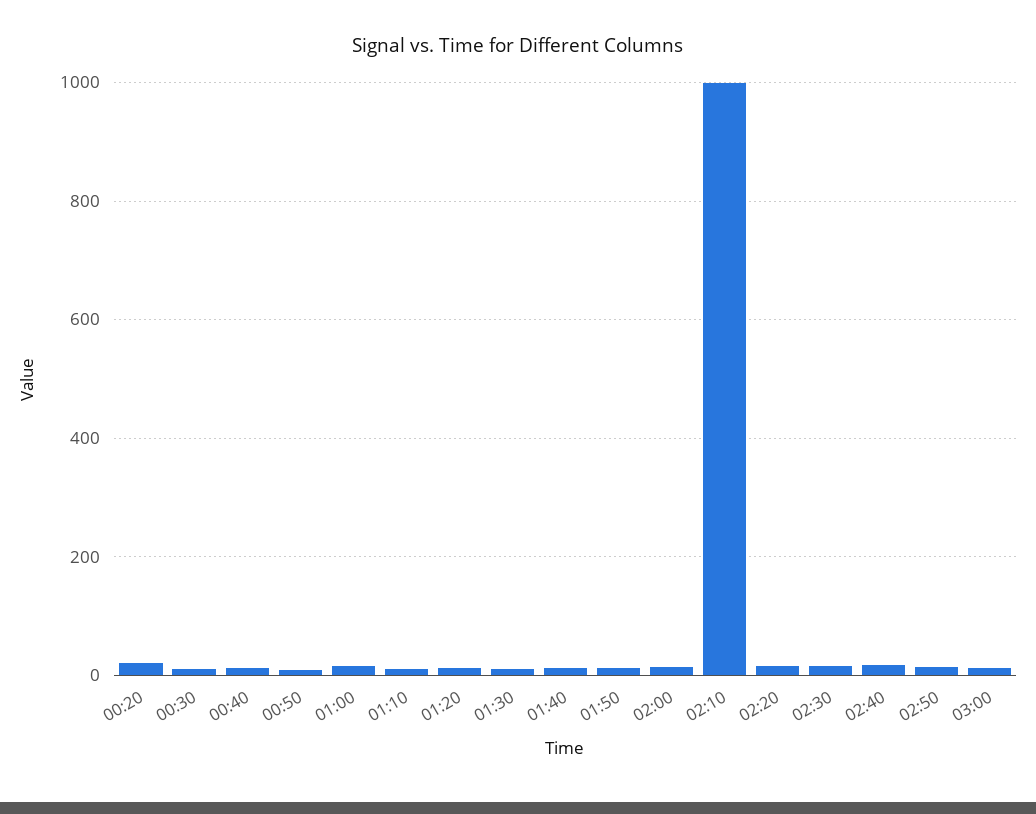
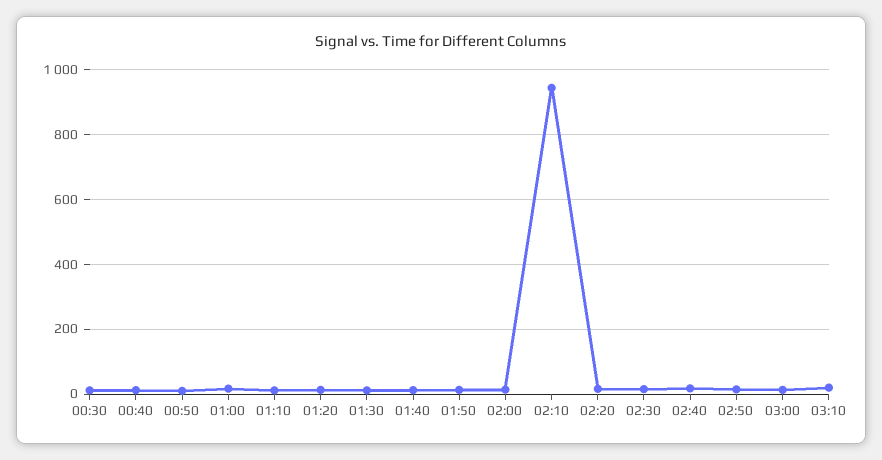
00:20: 20 -> none
02:10: 1000 -> 940
03:10: none -> 20

